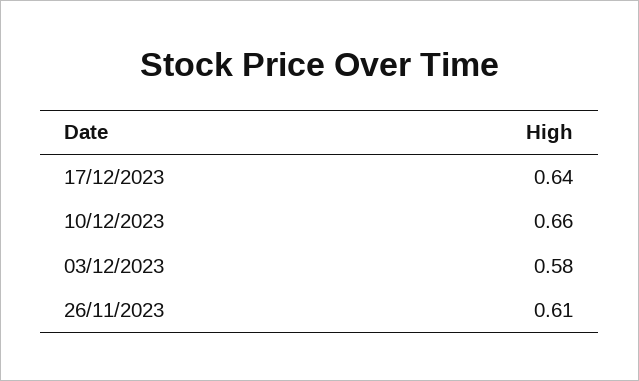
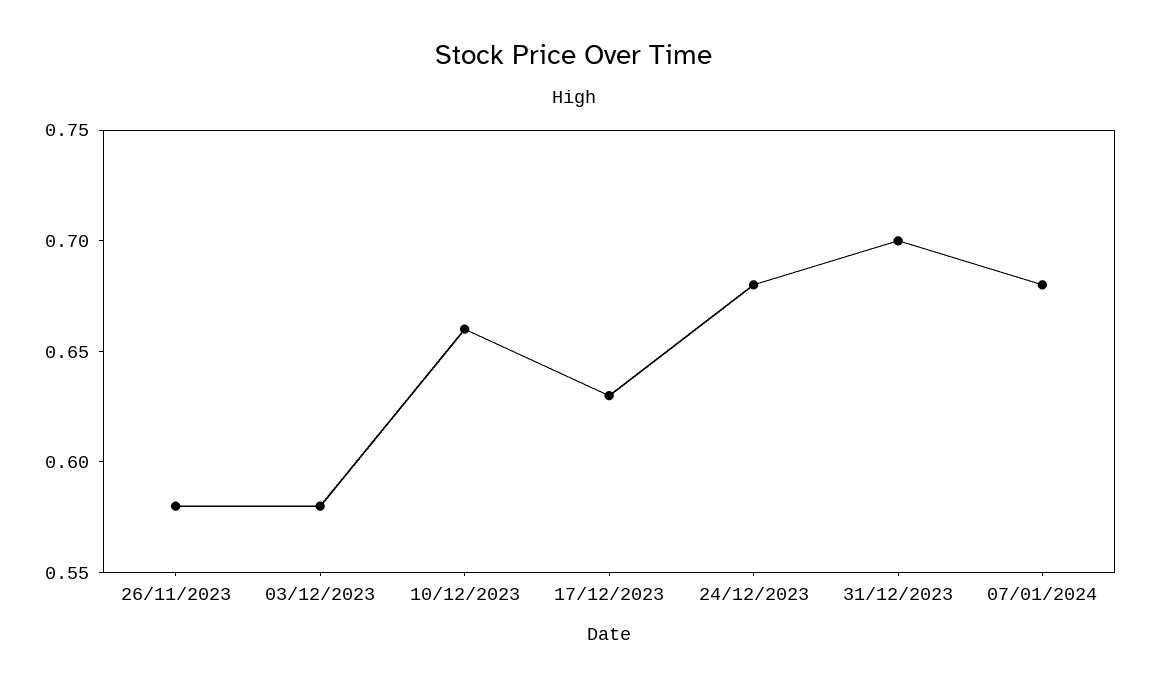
17/12/2023: 0.64 -> 0.63
26/11/2023: 0.61 -> 0.58
24/12/2023: none -> 0.68
31/12/2023: none -> 0.7
07/01/2024: none -> 0.68

